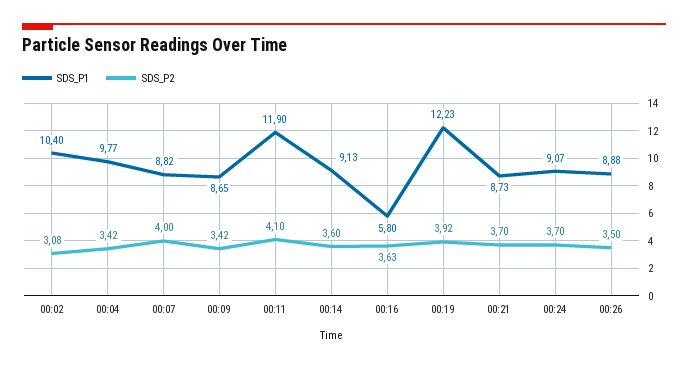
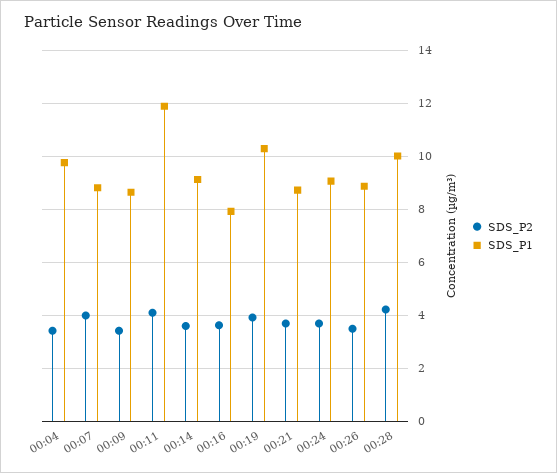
SDS_P1, 00:02: 10.4 -> none
SDS_P2, 00:02: 3.08 -> none
SDS_P1, 00:16: 5.8 -> 8
SDS_P1, 00:19: 12.23 -> 10.25
SDS_P2, 00:28: none -> 4.25
SDS_P1, 00:28: none -> 10

